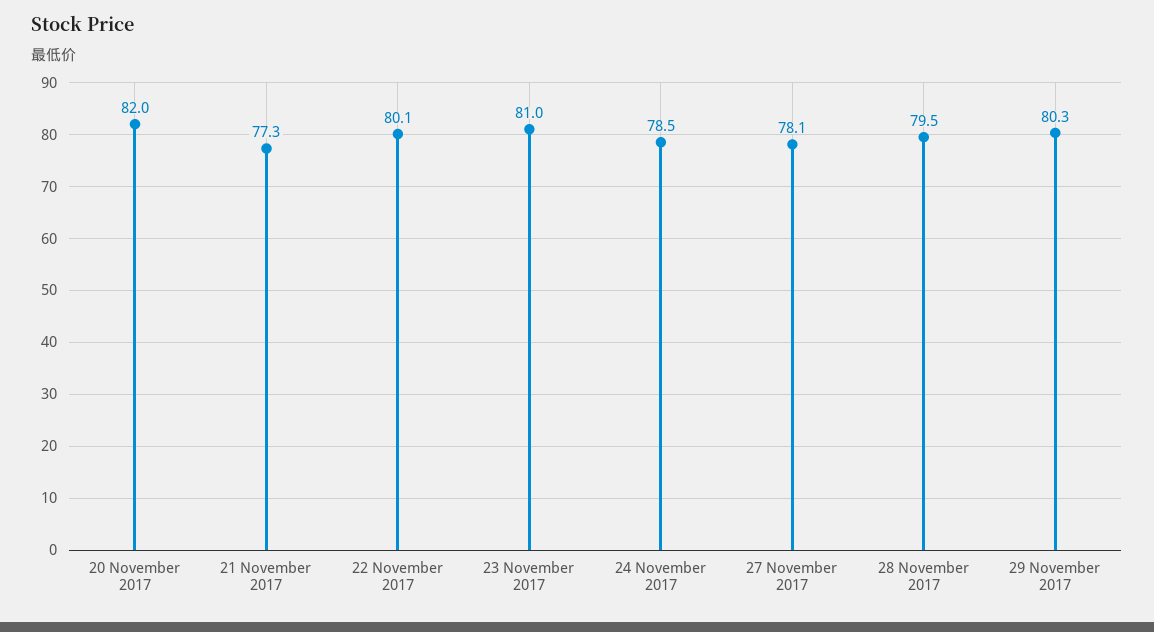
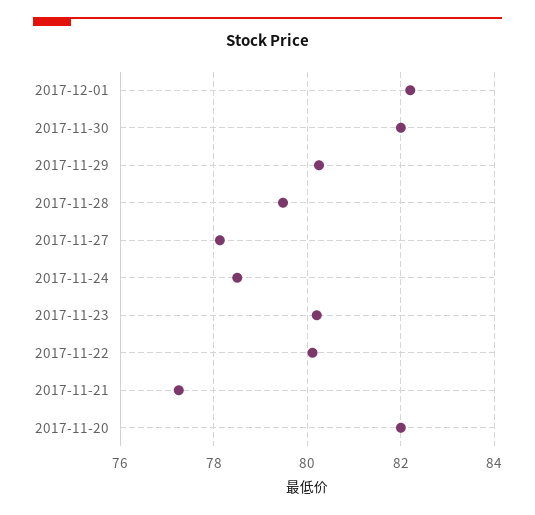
23 November 2017: 81 -> 80.2
2017-12-01: none -> 82.2
2017-11-30: none -> 82

